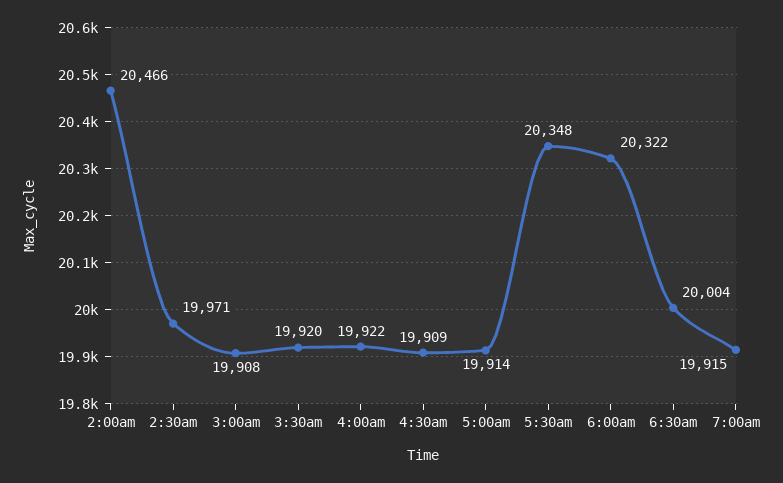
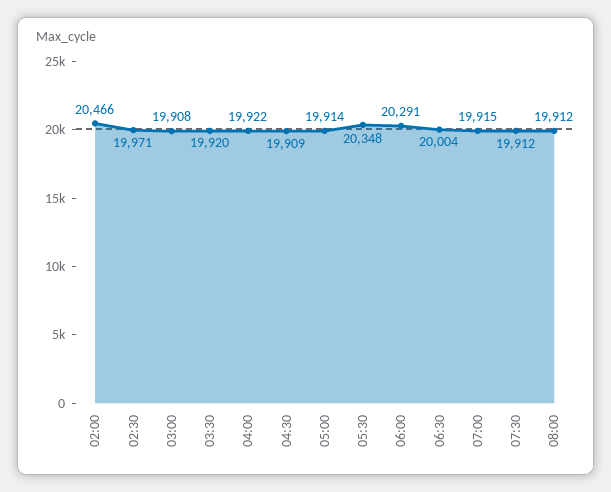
6:00am: 20322 -> 20291
07:30: none -> 19912
08:00: none -> 19912

